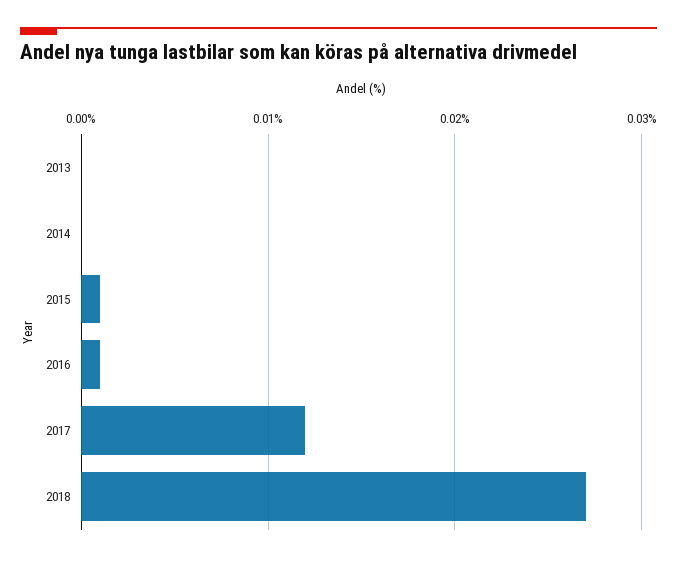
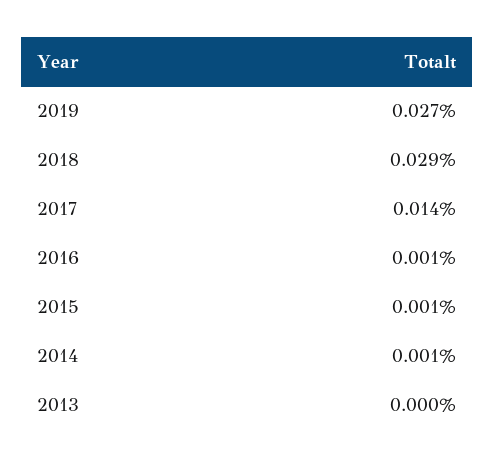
2014: 0 -> 0.001
2017: 0.012 -> 0.014
2018: 0.027 -> 0.029
2019: none -> 0.027

